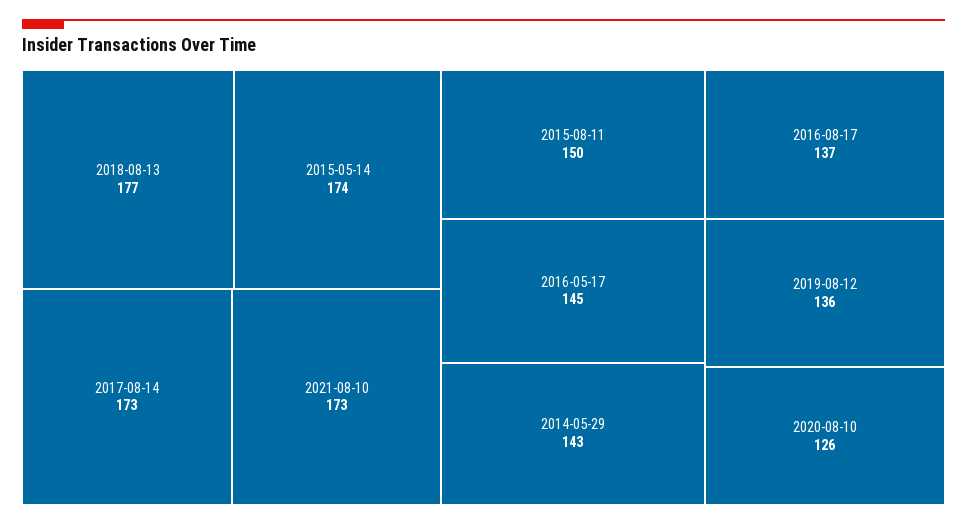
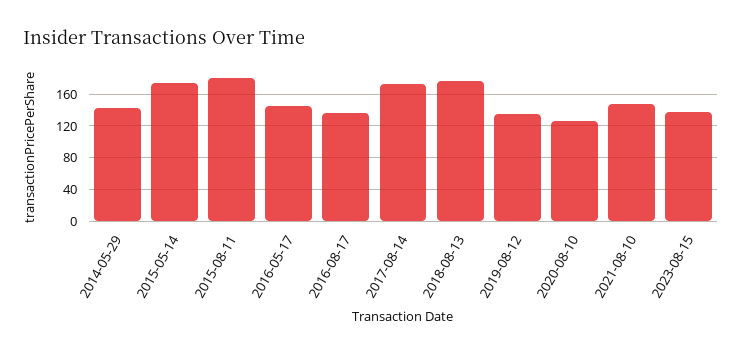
2021-08-10: 173 -> 150
2015-08-11: 150 -> 180
2023-08-15: none -> 140

